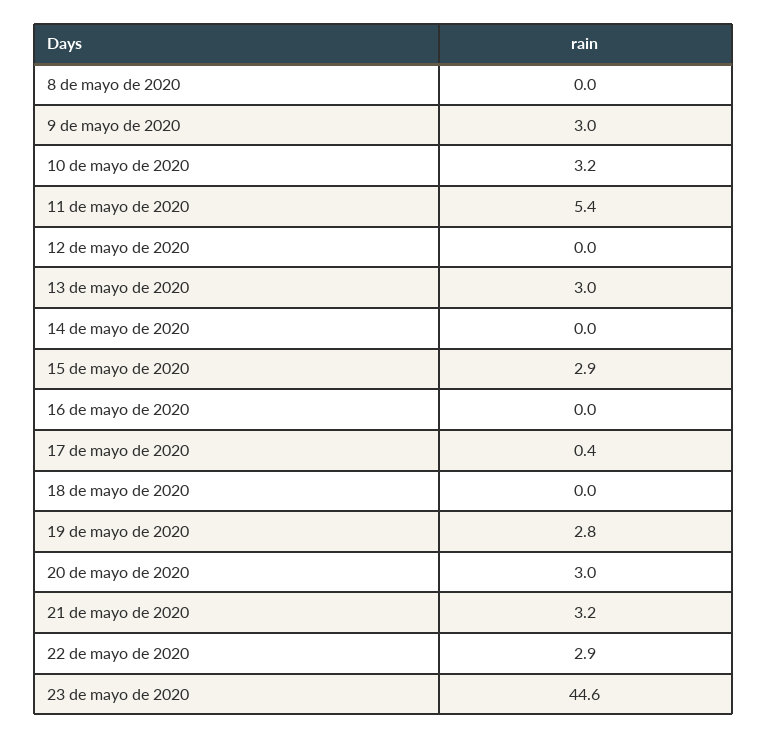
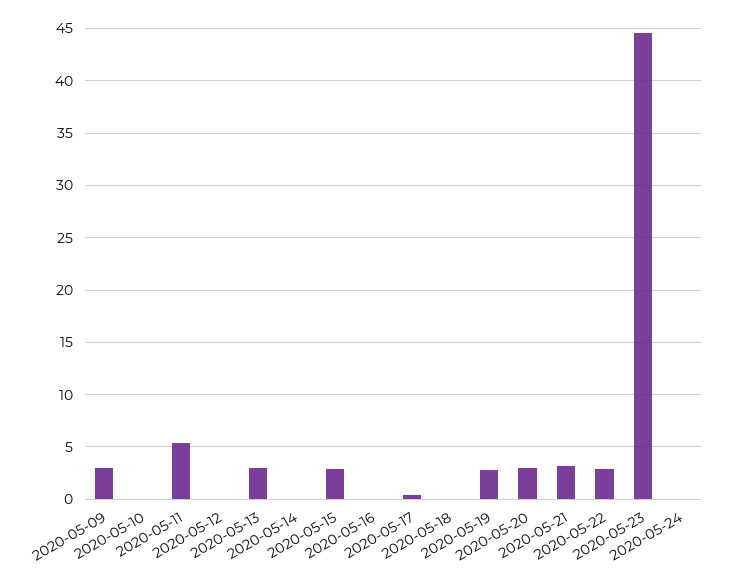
8 de mayo de 2020: 0 -> none
10 de mayo de 2020: 3.2 -> 0
2020-05-24: none -> 0

